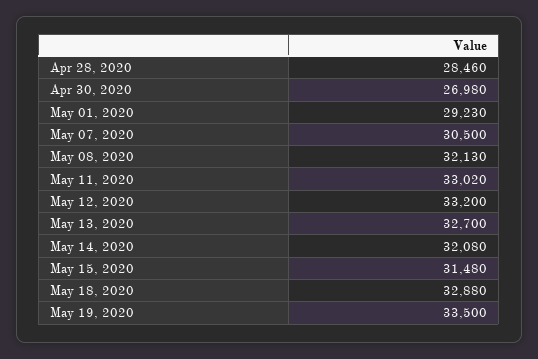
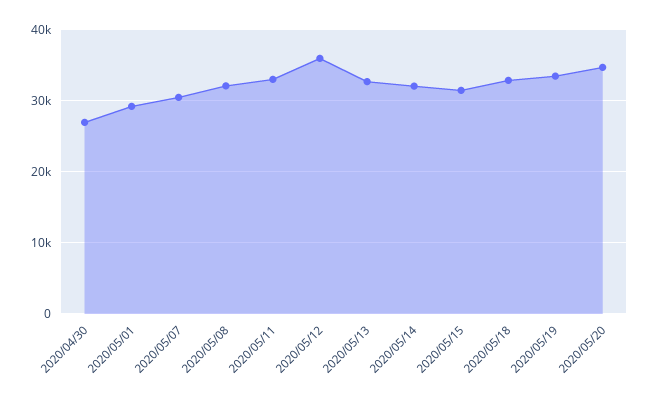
Apr 28, 2020: 28460 -> none
May 12, 2020: 33200 -> 36000
2020/05/20: none -> 35000

